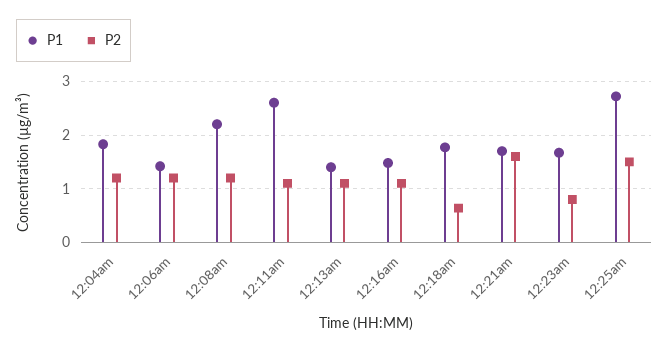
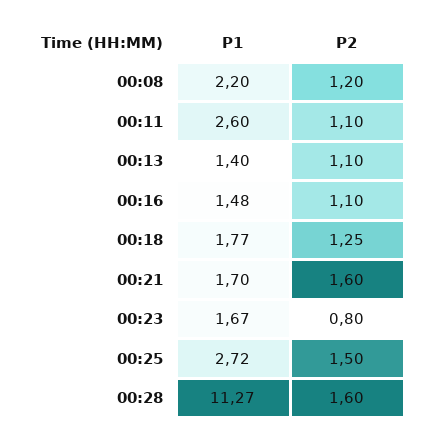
P1, 12:04am: 1.8 -> none
P2, 12:04am: 1.2 -> none
P1, 12:06am: 1.4 -> none
P2, 12:06am: 1.2 -> none
P2, 12:18am: 0.6 -> 1.25
P1, 00:28: none -> 11.27
P2, 00:28: none -> 1.6

